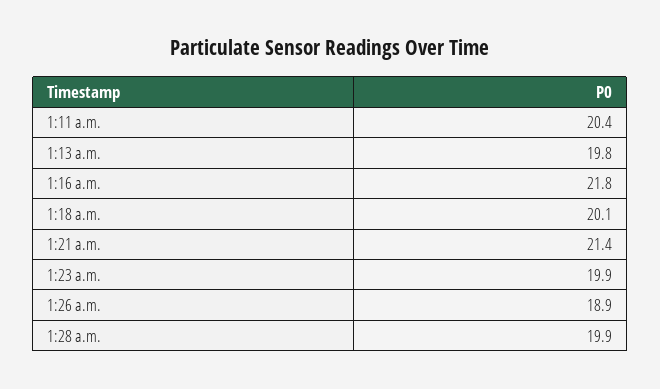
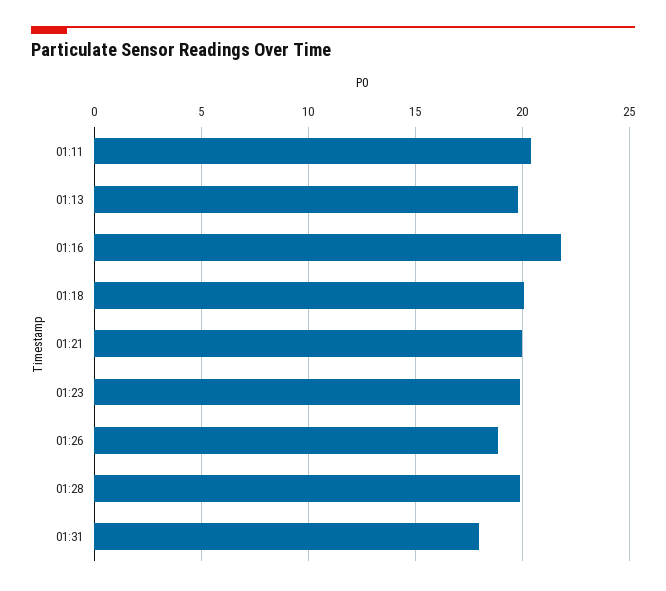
1:21 a.m.: 21.4 -> 20
01:31: none -> 18

